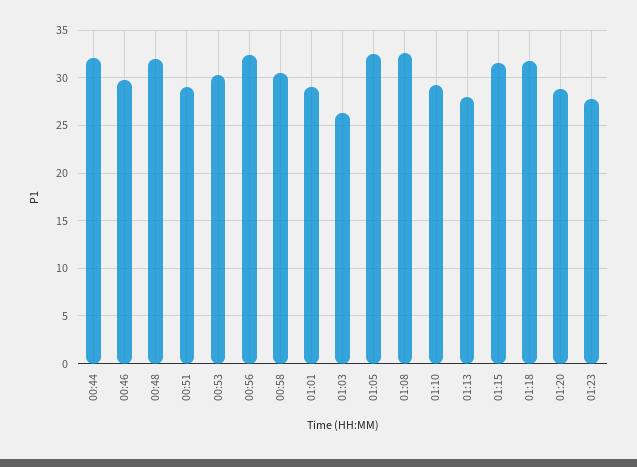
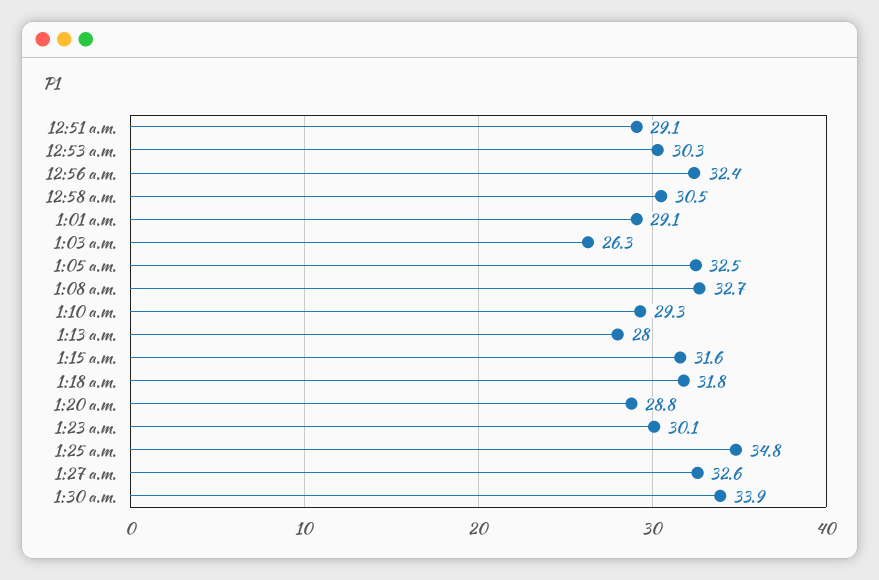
00:44: 32 -> none
00:46: 30 -> none
00:48: 32 -> none
01:23: 28 -> 30.1
1:25 a.m.: none -> 34.8
1:27 a.m.: none -> 32.6
1:30 a.m.: none -> 33.9

